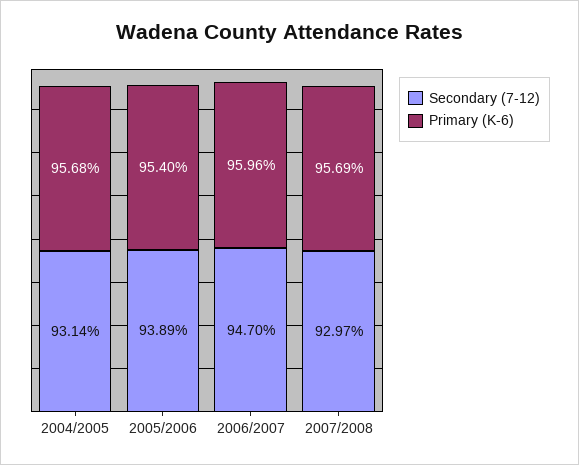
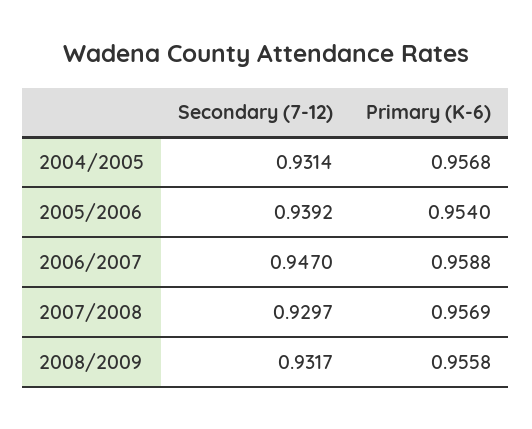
Secondary (7-12), 2005/2006: 0.9389 -> 0.9392
Primary (K-6), 2006/2007: 0.9596 -> 0.9588
Secondary (7-12), 2008/2009: none -> 0.9317
Primary (K-6), 2008/2009: none -> 0.9558

